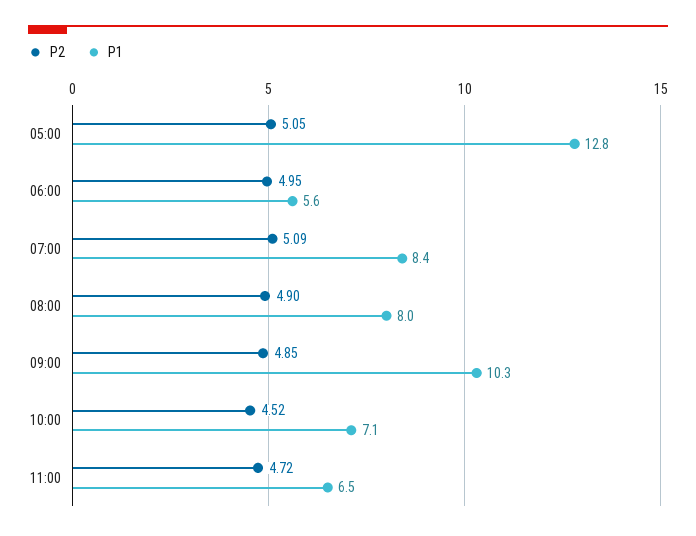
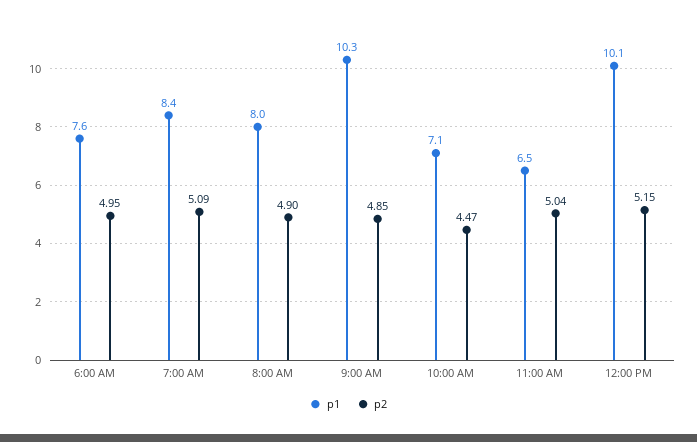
P2, 05:00: 5.05 -> none
P1, 05:00: 12.8 -> none
P1, 06:00: 5.6 -> 7.6
P2, 10:00: 4.52 -> 4.47
P2, 11:00: 4.72 -> 5.04
P1, 12:00 PM: none -> 10.1
P2, 12:00 PM: none -> 5.15

